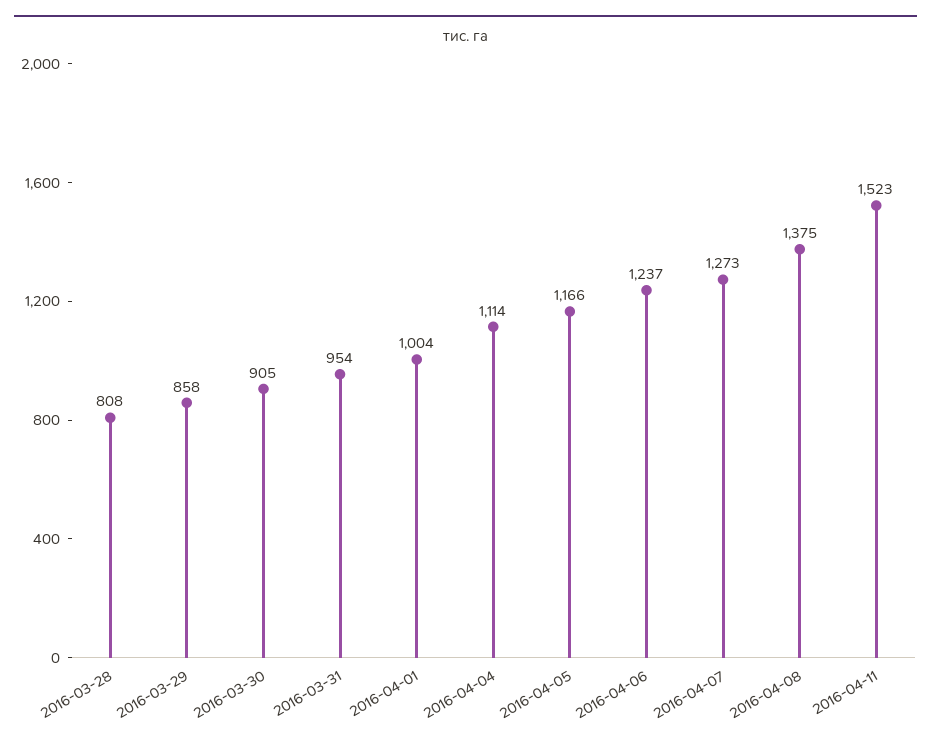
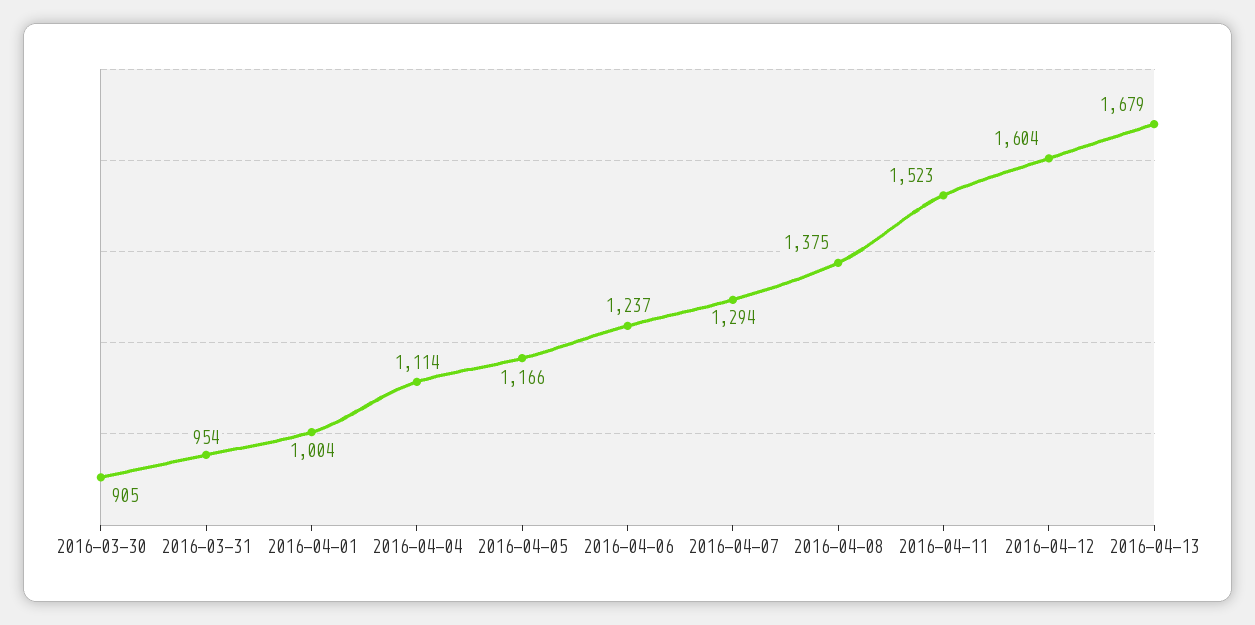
2016-03-28: 808 -> none
2016-03-29: 858 -> none
2016-04-07: 1273 -> 1294
2016-04-12: none -> 1604
2016-04-13: none -> 1679

